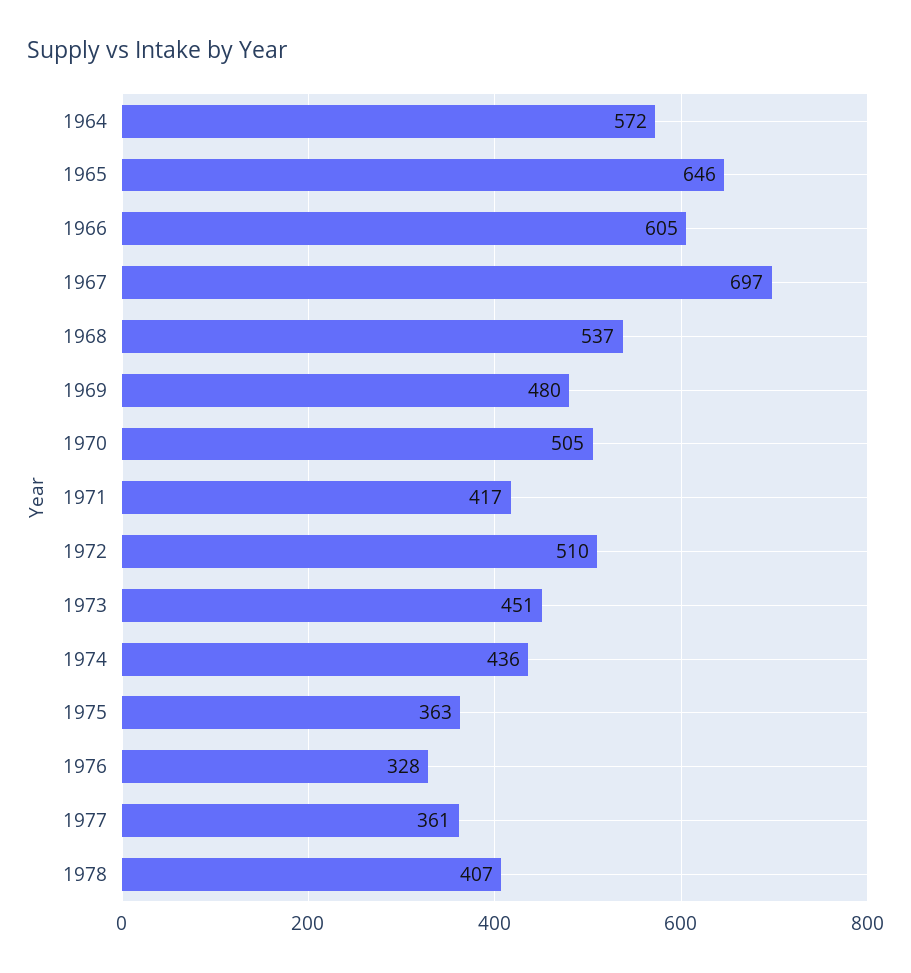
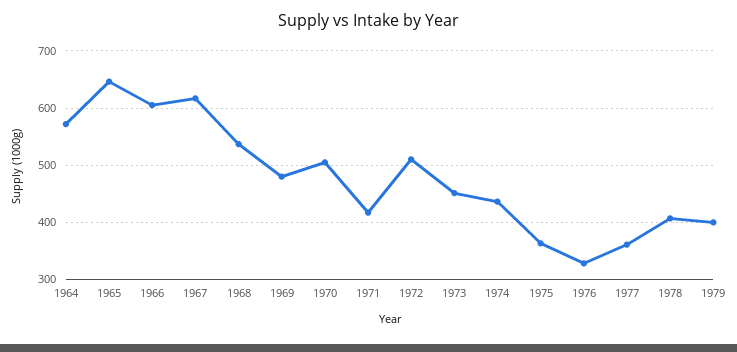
1967: 697 -> 620
1979: none -> 400

